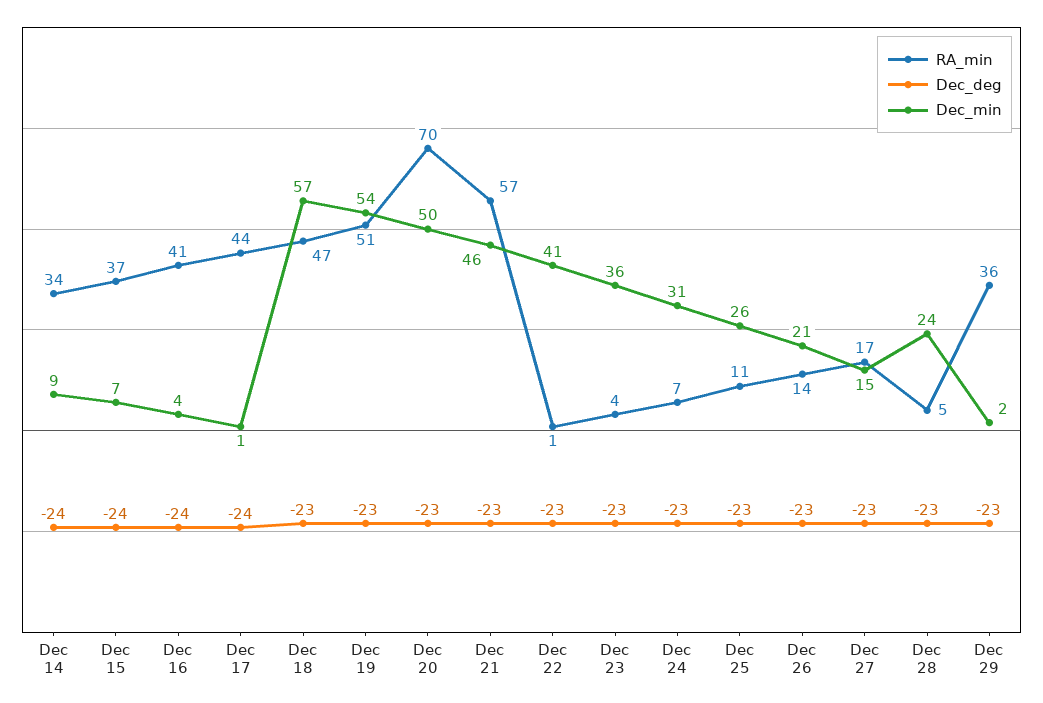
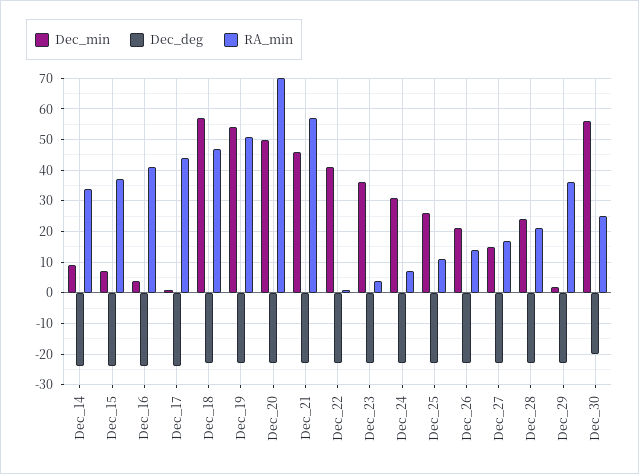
RA_min, Dec 28: 5 -> 20
Dec_min, Dec_30: none -> 55
Dec_deg, Dec_30: none -> -20
RA_min, Dec_30: none -> 25

